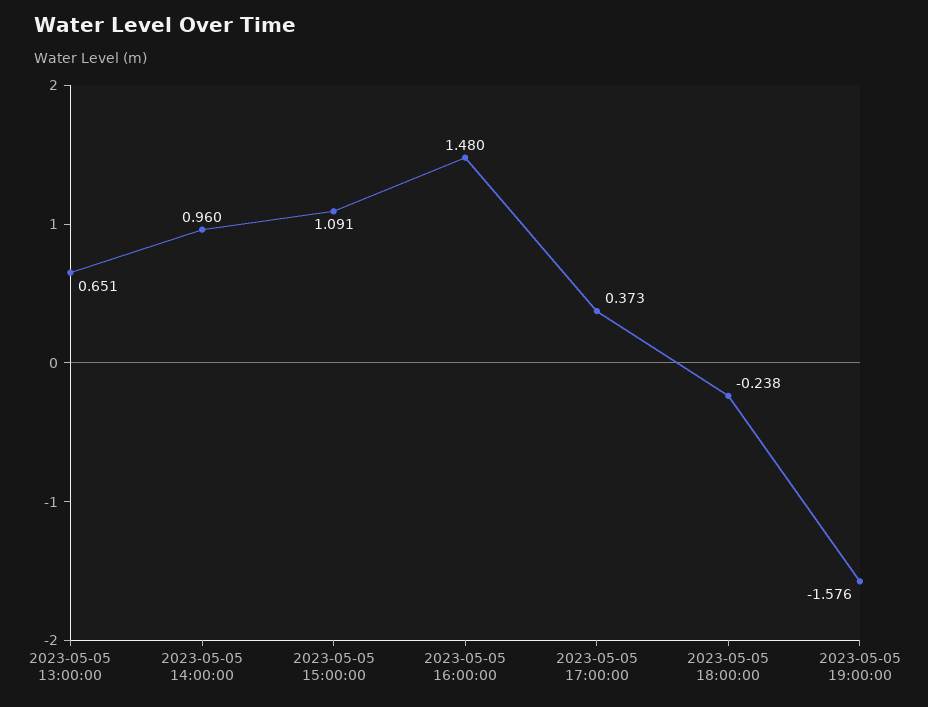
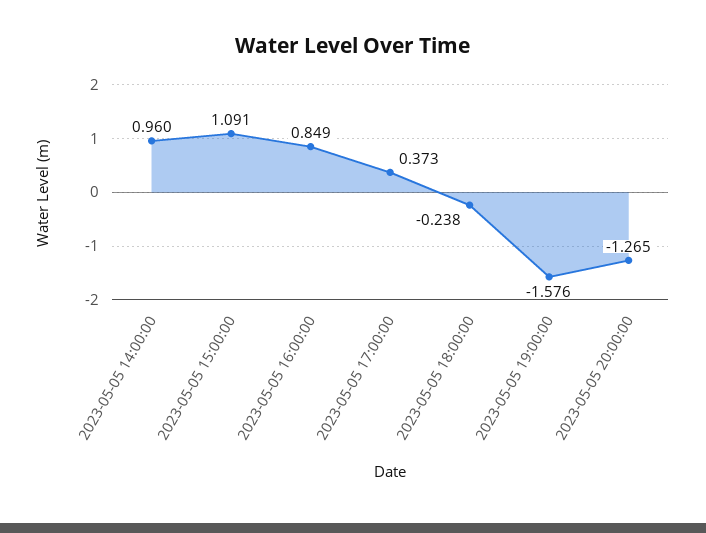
2023-05-05 13:00:00: 0.651 -> none
2023-05-05 16:00:00: 1.48 -> 0.849
2023-05-05 20:00:00: none -> -1.265

